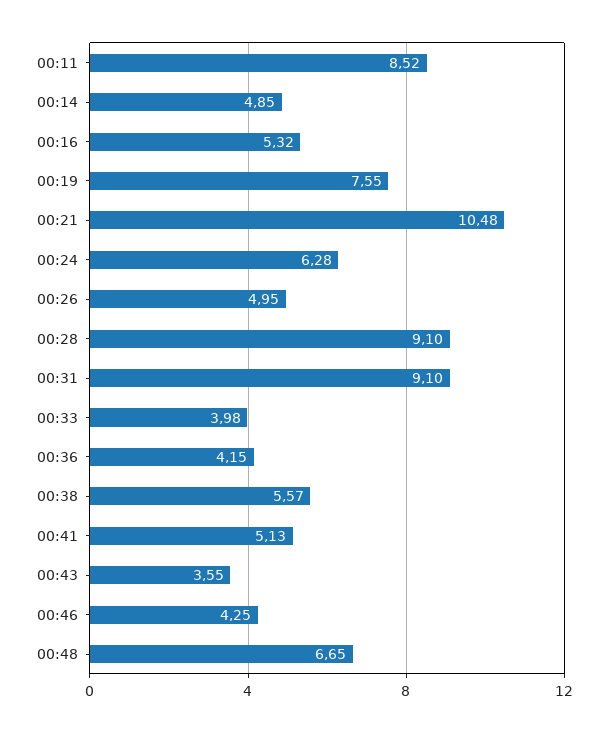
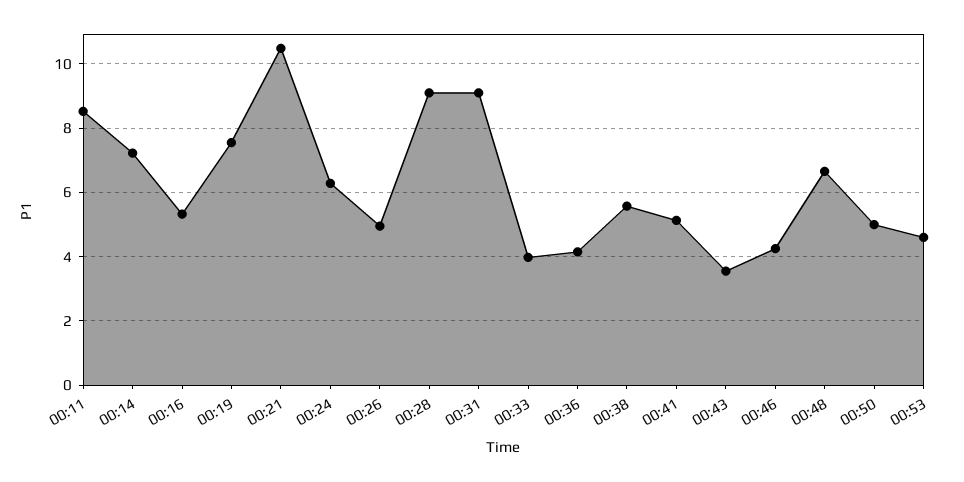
00:14: 4.85 -> 7.2
00:50: none -> 5
00:53: none -> 4.6

